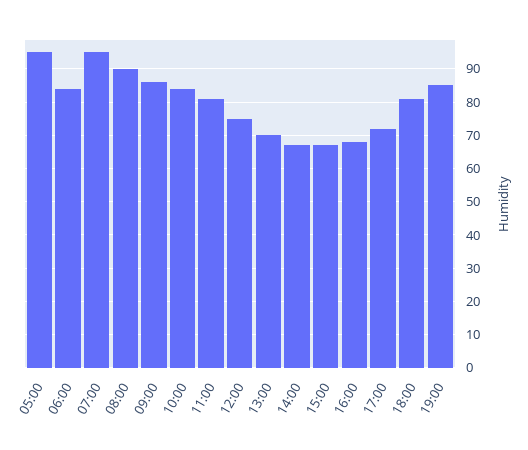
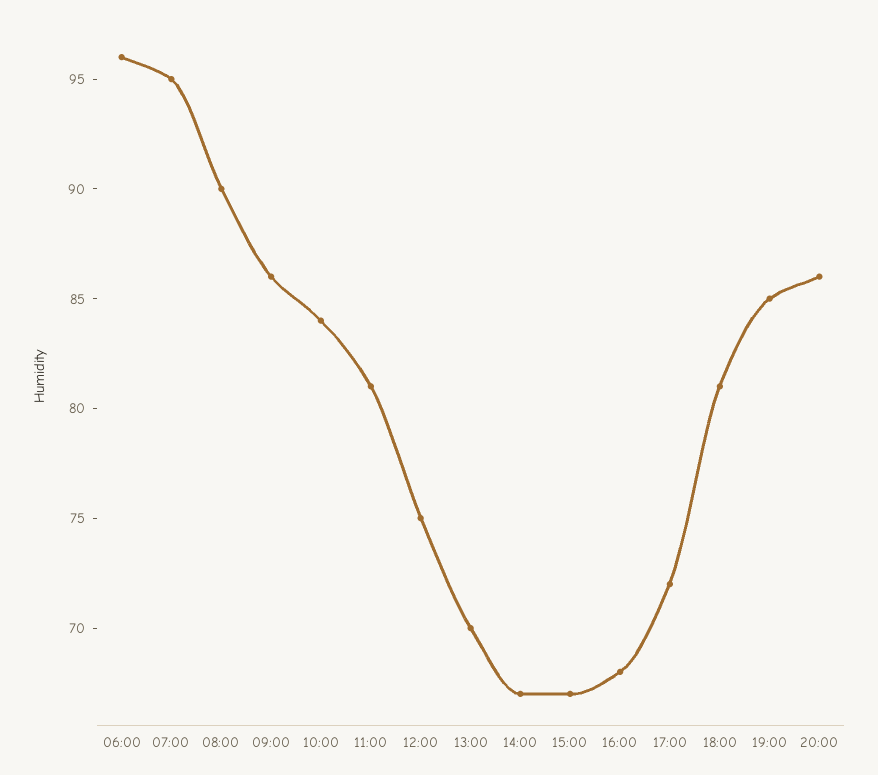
05:00: 95 -> none
06:00: 85 -> 96
20:00: none -> 86

